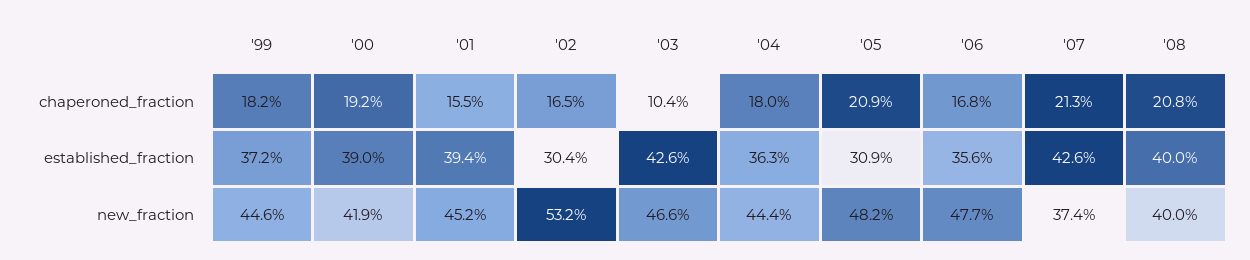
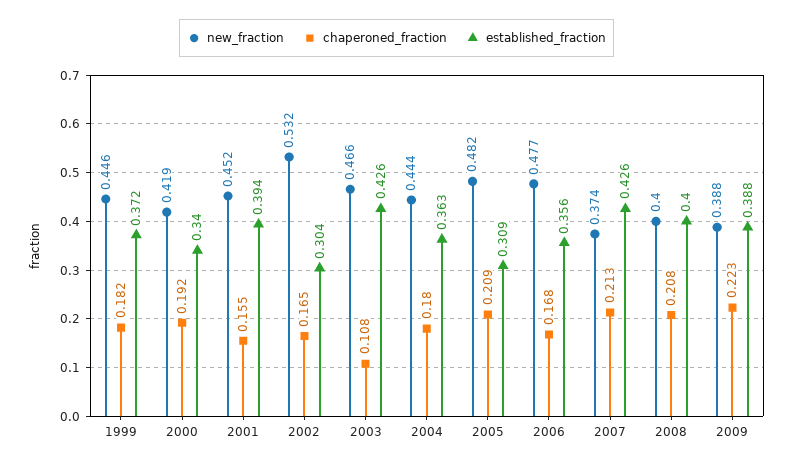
chaperoned_fraction, '03: 0.104 -> 0.108
established_fraction, '00: 0.39 -> 0.34
new_fraction, 2009: none -> 0.388
chaperoned_fraction, 2009: none -> 0.223
established_fraction, 2009: none -> 0.388

